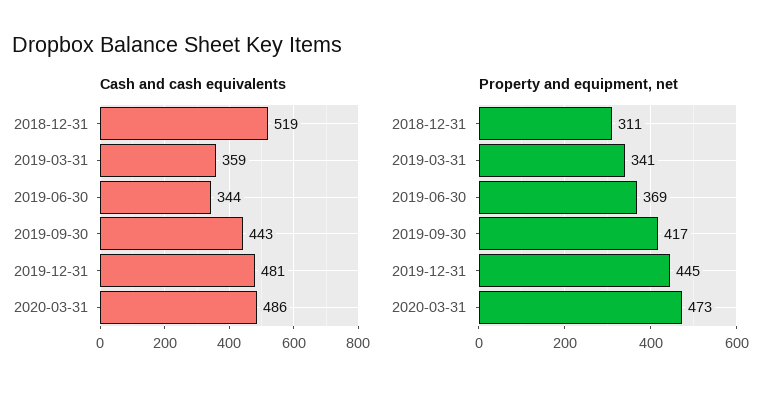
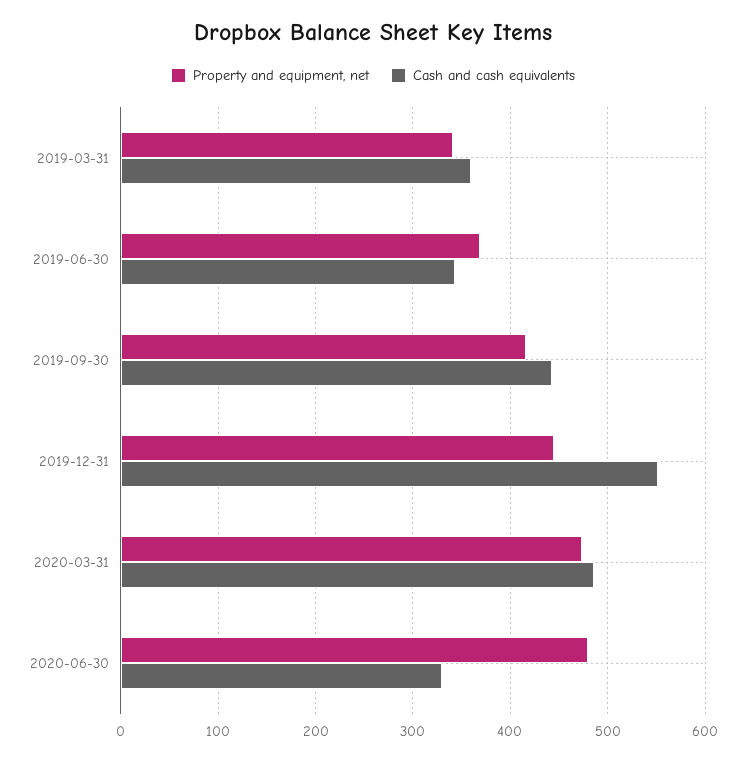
Cash and cash equivalents, 2018-12-31: 519 -> none
Cash and cash equivalents, 2019-12-31: 481 -> 550
Property and equipment, net, 2018-12-31: 311 -> none
Property and equipment, net, 2020-06-30: none -> 480
Cash and cash equivalents, 2020-06-30: none -> 330

